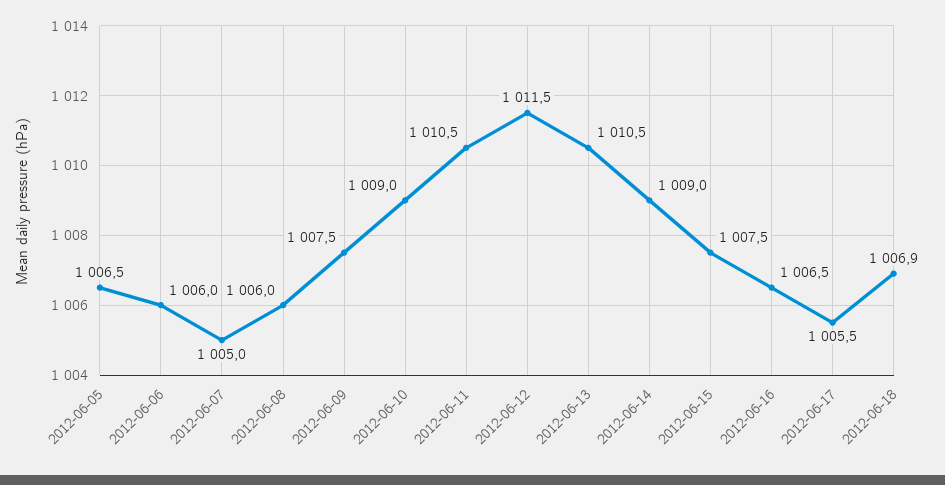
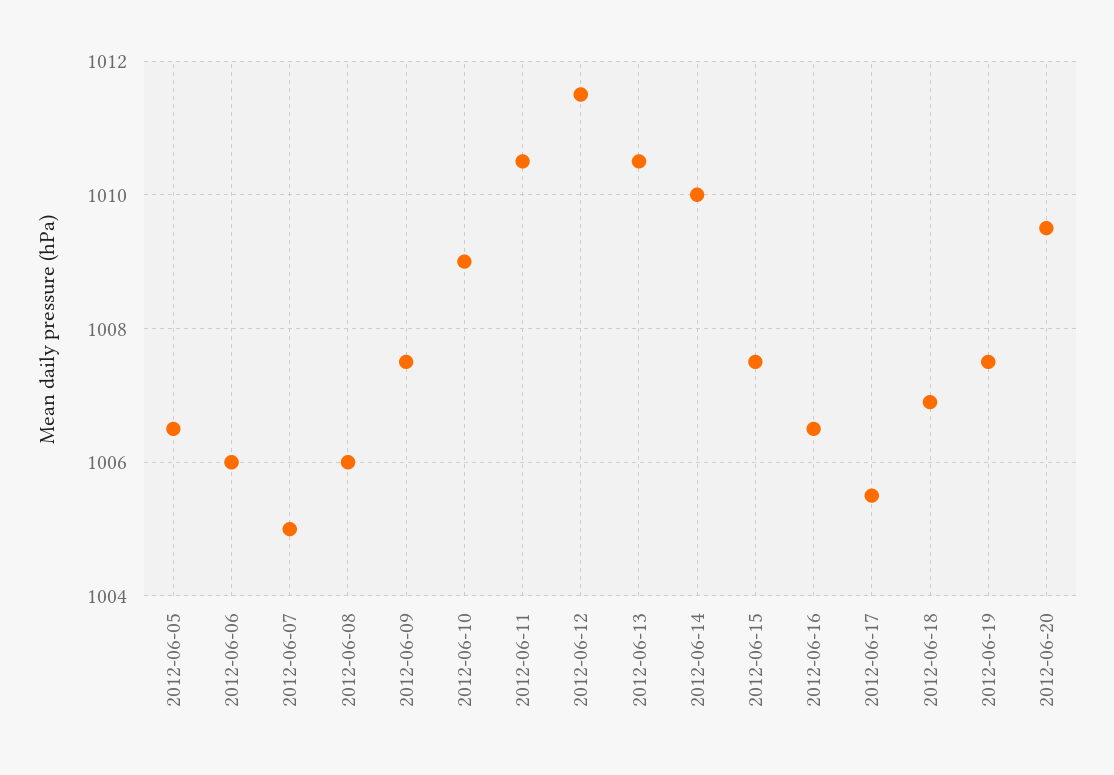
2012-06-14: 1009 -> 1010
2012-06-19: none -> 1007.5
2012-06-20: none -> 1009.5

